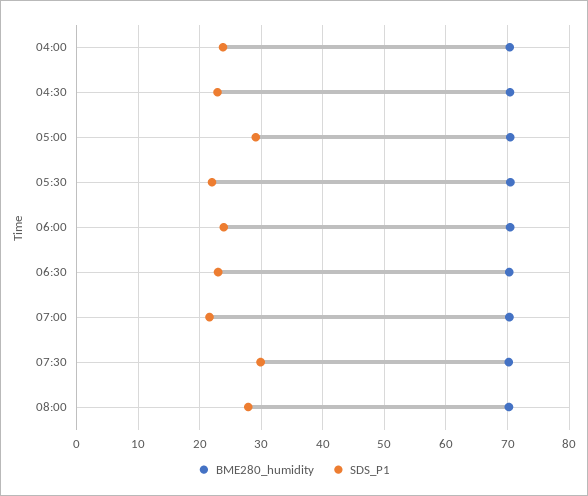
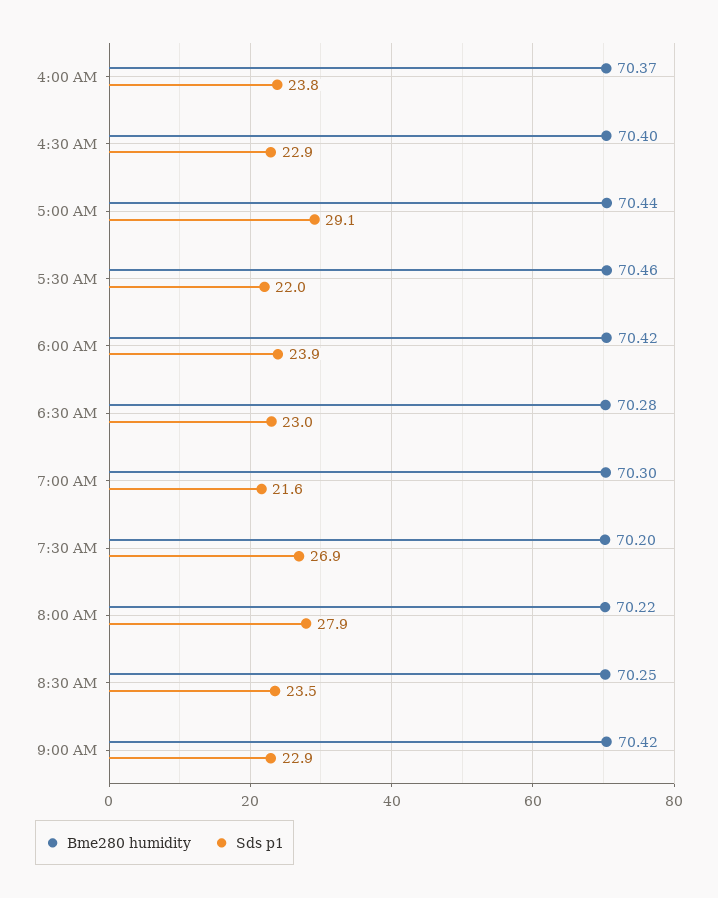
SDS_P1, 07:30: 30 -> 26.9
BME280_humidity, 8:30 AM: none -> 70.25
SDS_P1, 8:30 AM: none -> 23.5
BME280_humidity, 9:00 AM: none -> 70.42
SDS_P1, 9:00 AM: none -> 22.9

